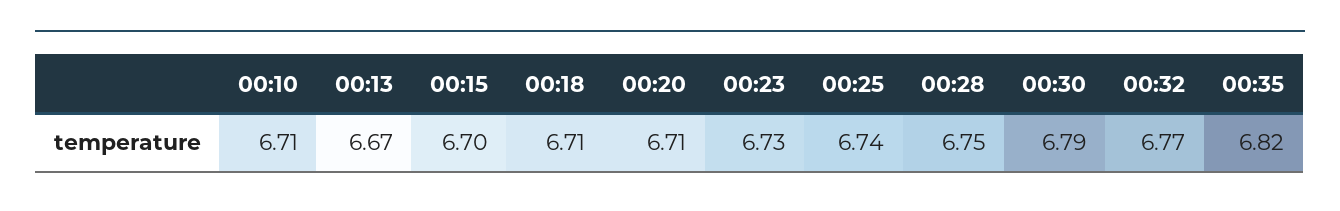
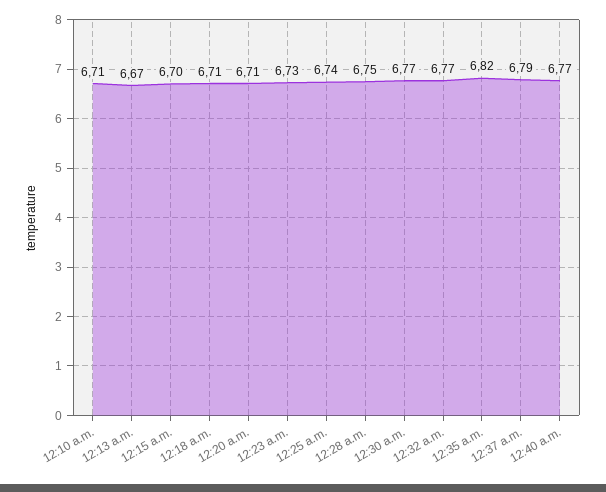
00:30: 6.79 -> 6.77
12:37 a.m.: none -> 6.79
12:40 a.m.: none -> 6.77

